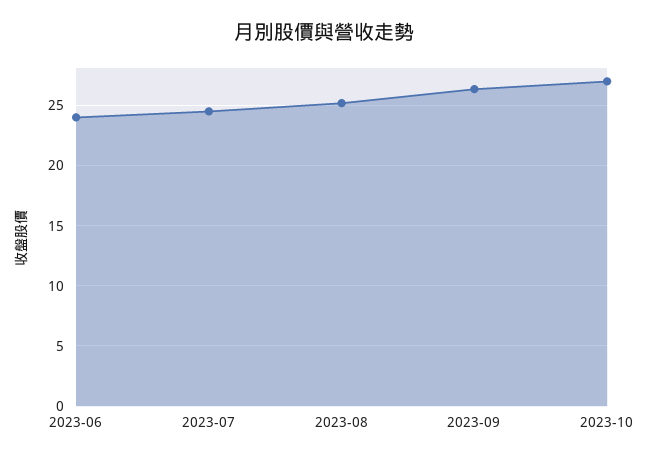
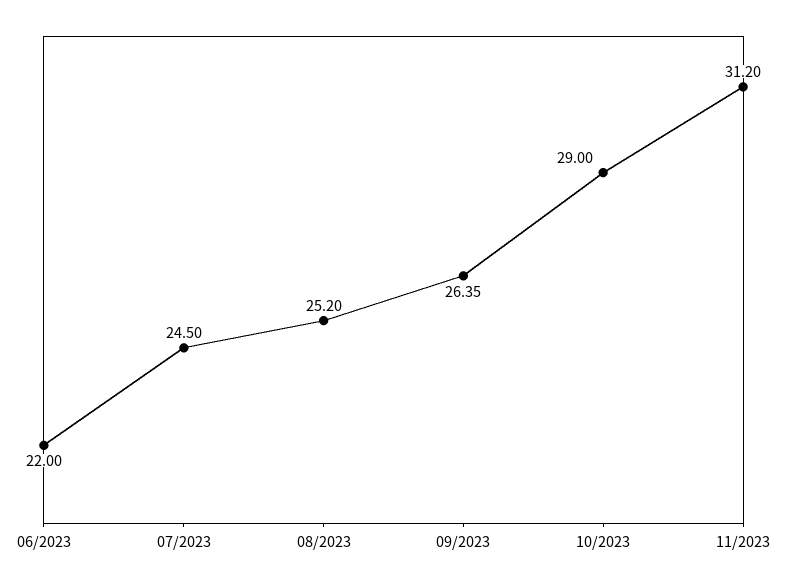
2023-06: 24 -> 22
2023-10: 27 -> 29
11/2023: none -> 31.2

